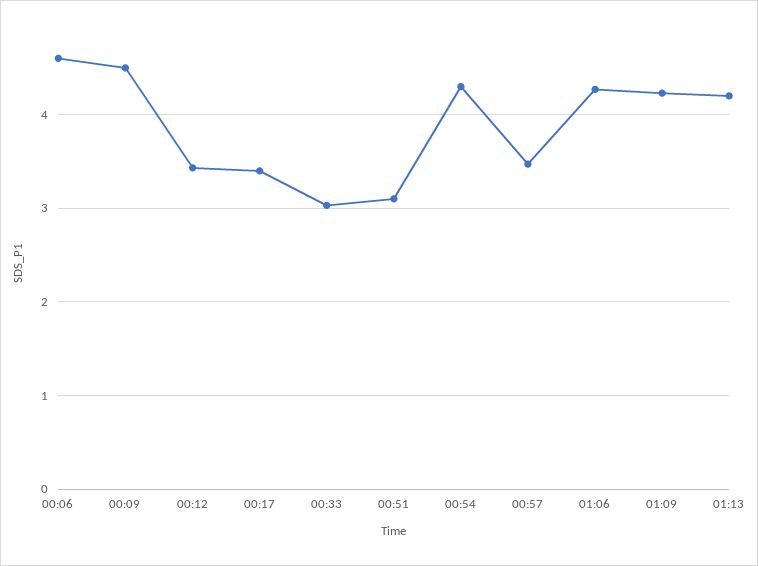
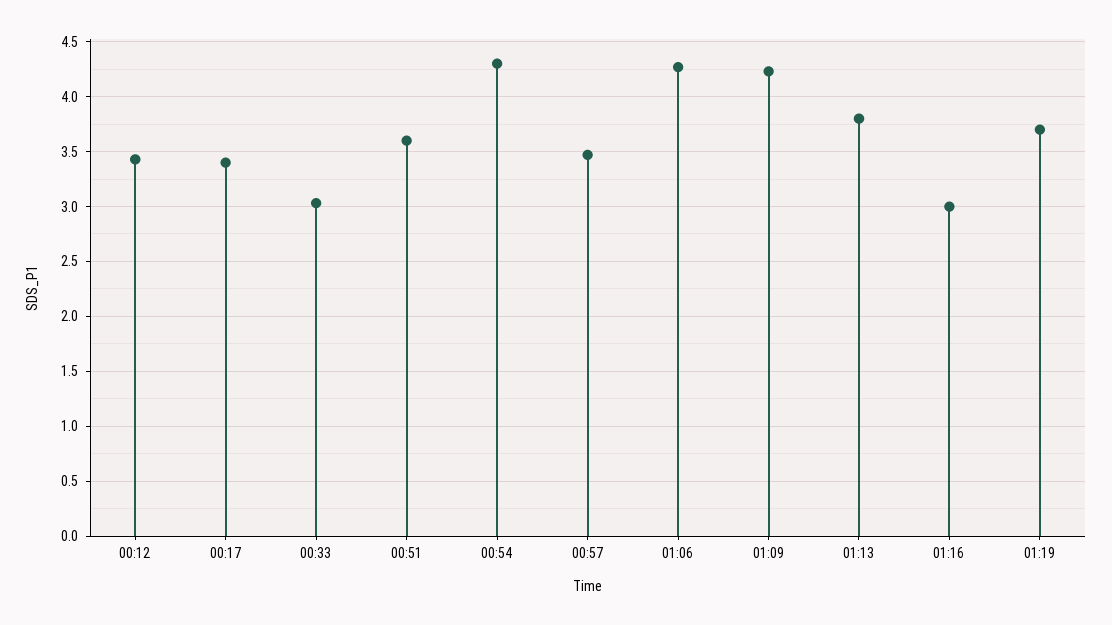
00:06: 4.6 -> none
00:09: 4.5 -> none
00:51: 3.1 -> 3.6
01:13: 4.2 -> 3.8
01:16: none -> 3
01:19: none -> 3.7

